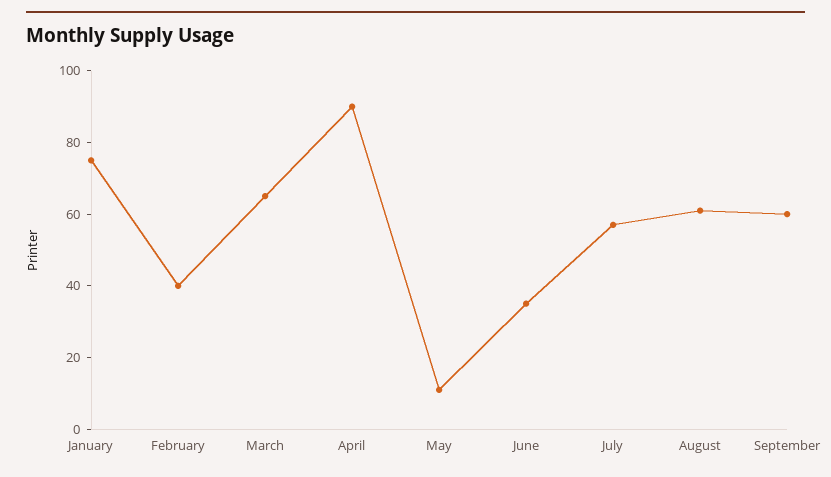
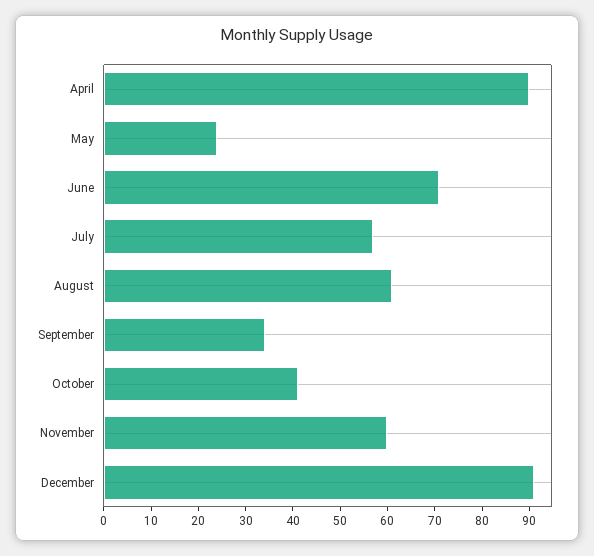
January: 75 -> none
February: 40 -> none
March: 65 -> none
May: 10 -> 25
June: 35 -> 70
September: 60 -> 35
October: none -> 40
November: none -> 60
December: none -> 90

